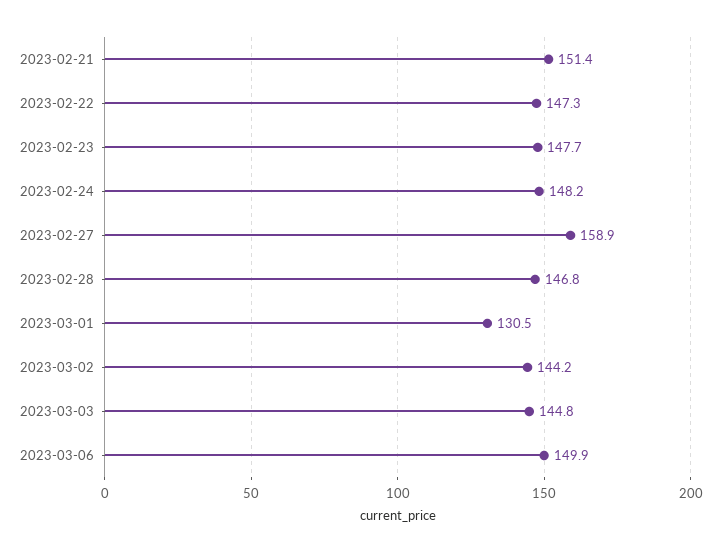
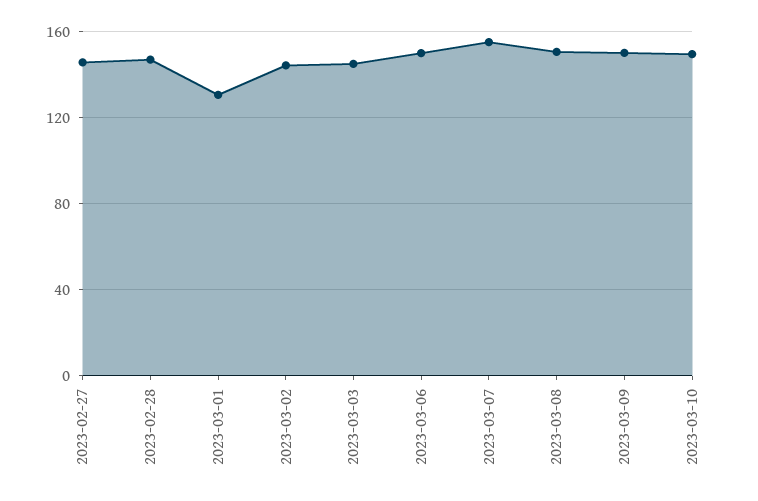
2023-02-21: 151.4 -> none
2023-02-22: 147.3 -> none
2023-02-23: 147.7 -> none
2023-02-24: 148.2 -> none
2023-02-27: 158.9 -> 145
2023-03-07: none -> 155
2023-03-08: none -> 150
2023-03-09: none -> 150
2023-03-10: none -> 150

